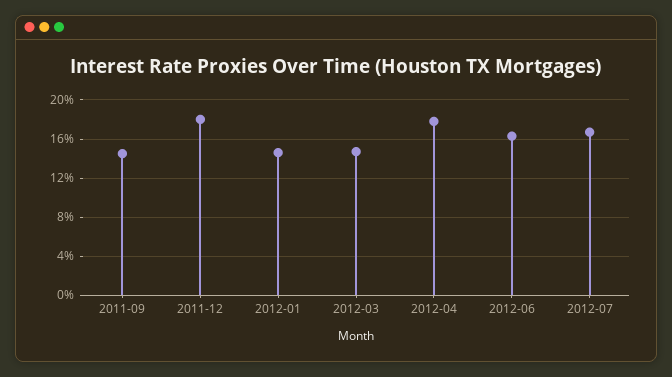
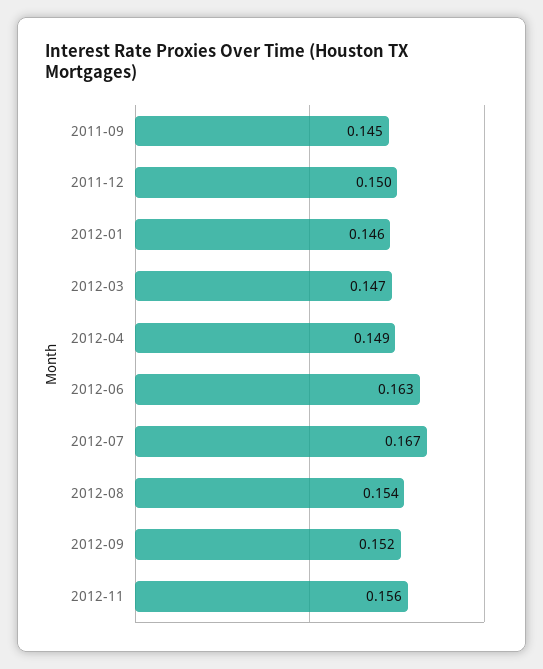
2011-12: 0.18 -> 0.15
2012-04: 0.18 -> 0.149
2012-08: none -> 0.154
2012-09: none -> 0.152
2012-11: none -> 0.156

